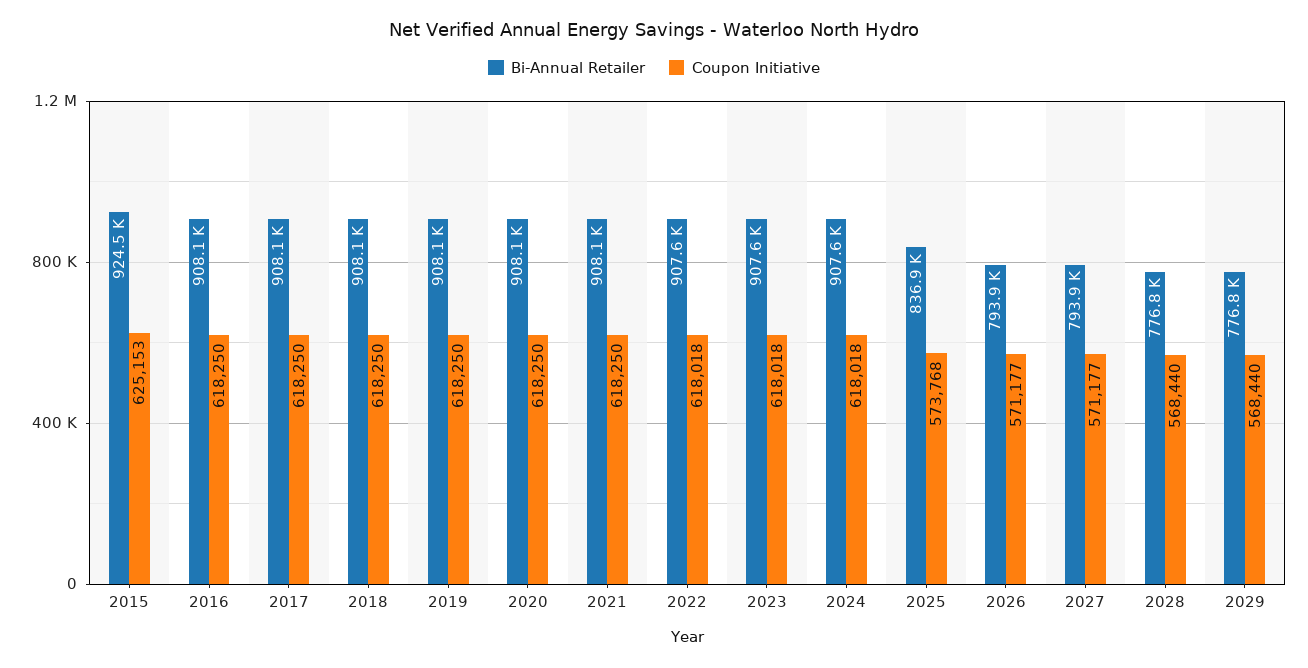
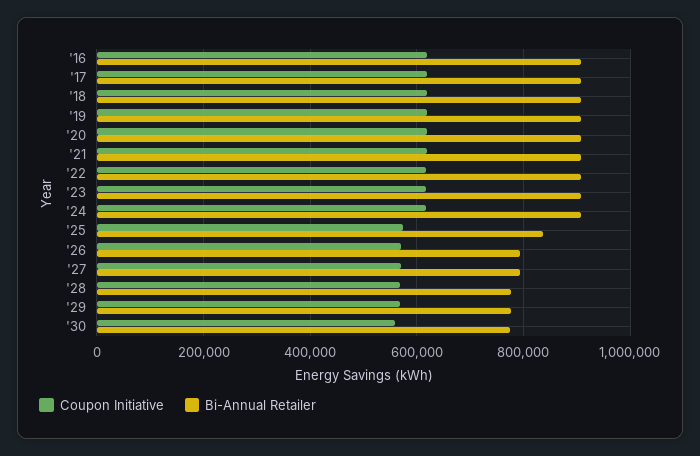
Bi-Annual Retailer, 2015: 924500 -> none
Coupon Initiative, 2015: 625153 -> none
Coupon Initiative, '30: none -> 560000
Bi-Annual Retailer, '30: none -> 780000

